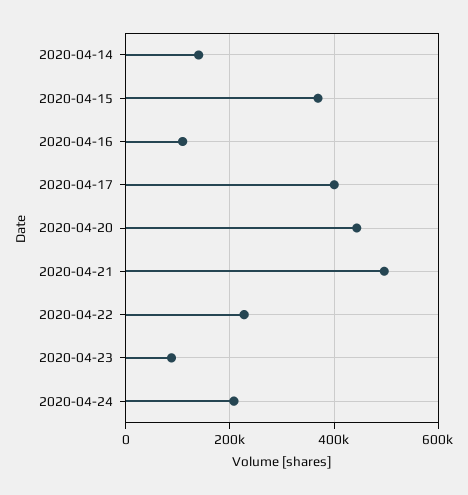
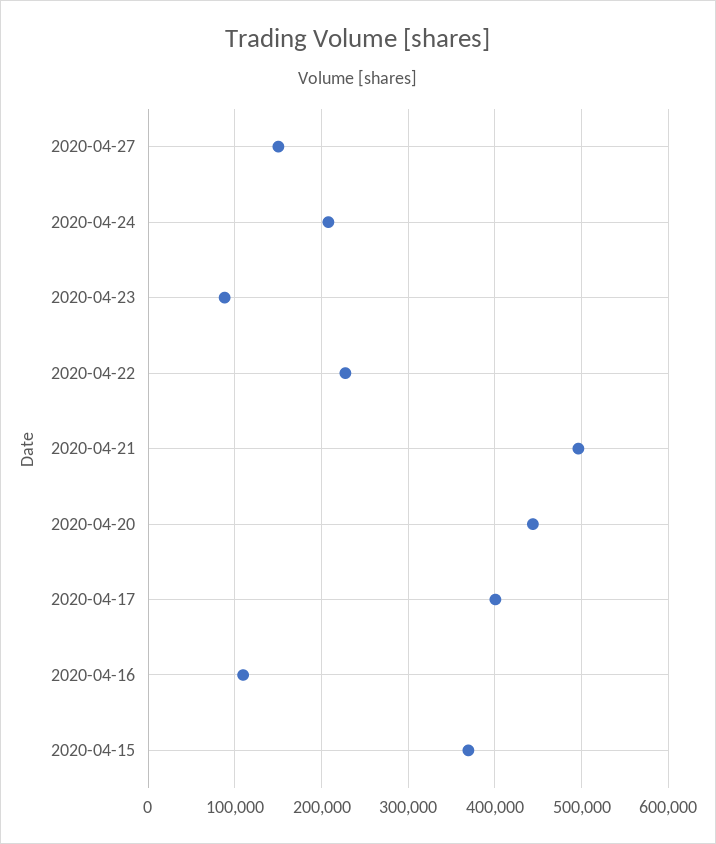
2020-04-14: 140000 -> none
2020-04-27: none -> 150000

